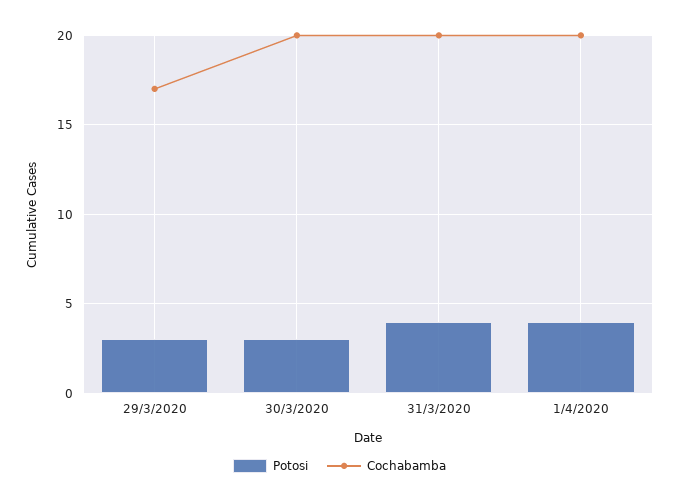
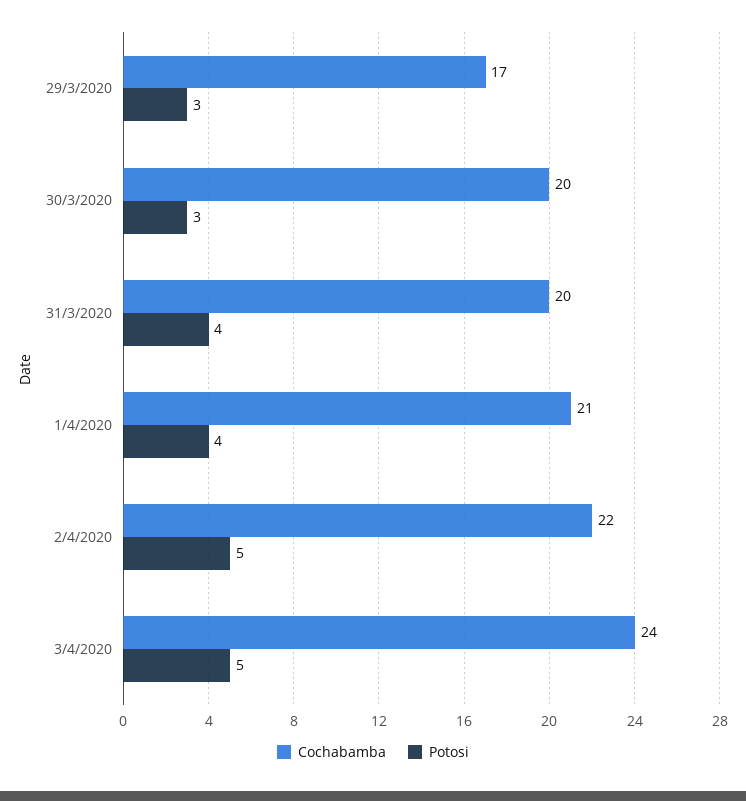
Cochabamba, 1/4/2020: 20 -> 21
Cochabamba, 2/4/2020: none -> 22
Potosi, 2/4/2020: none -> 5
Cochabamba, 3/4/2020: none -> 24
Potosi, 3/4/2020: none -> 5

